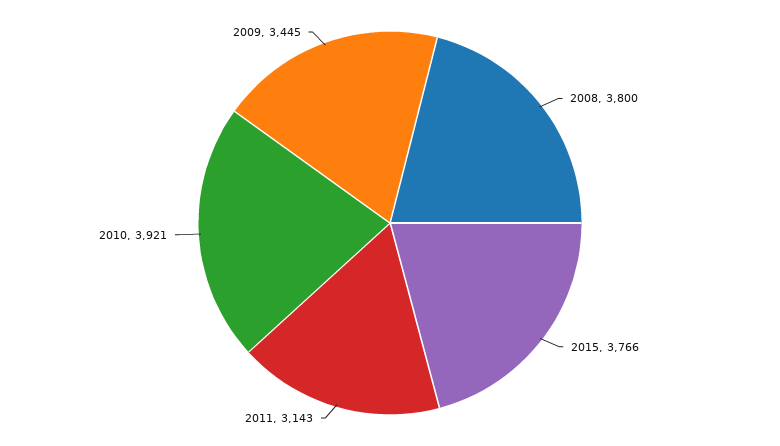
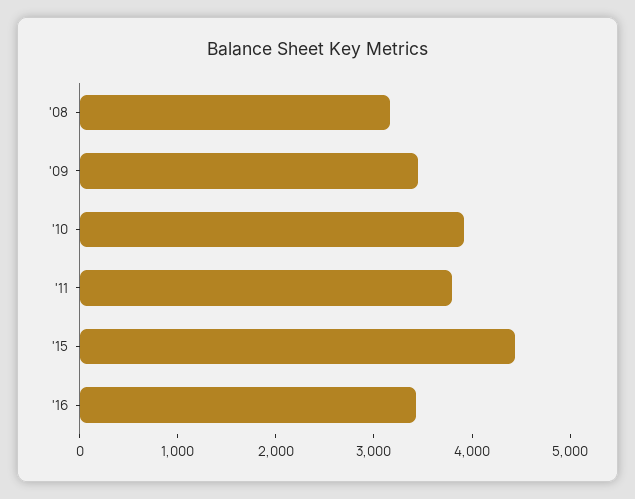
2008: 3800 -> 3200
2015: 3766 -> 4400
2011: 3143 -> 3800
'16: none -> 3400

